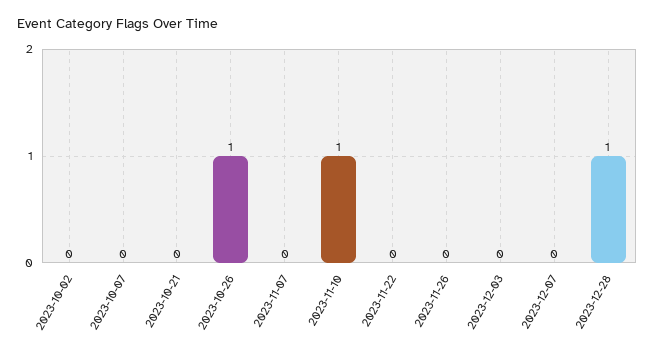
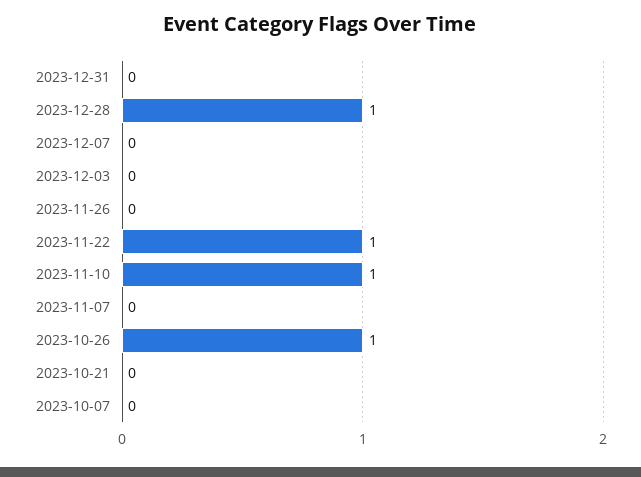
2023-10-02: 0 -> none
2023-11-22: 0 -> 1
2023-12-31: none -> 0

